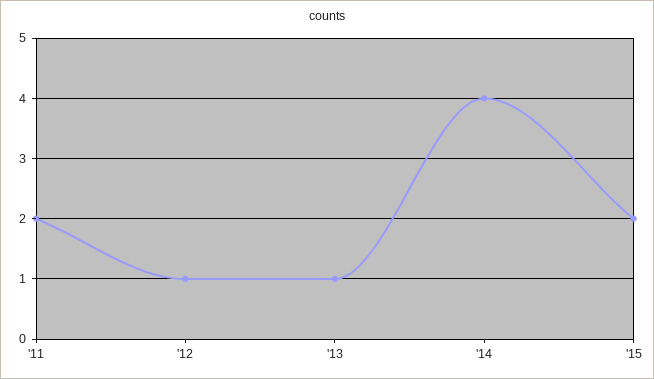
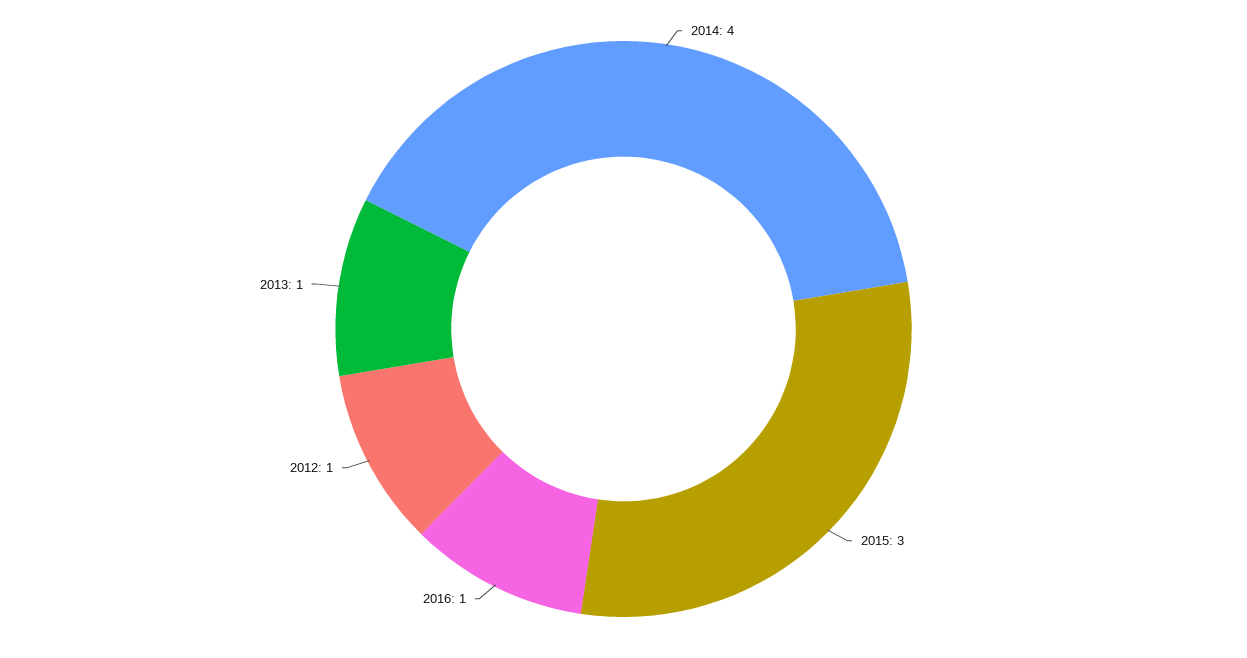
'11: 2 -> none
'15: 2 -> 3
2016: none -> 1

